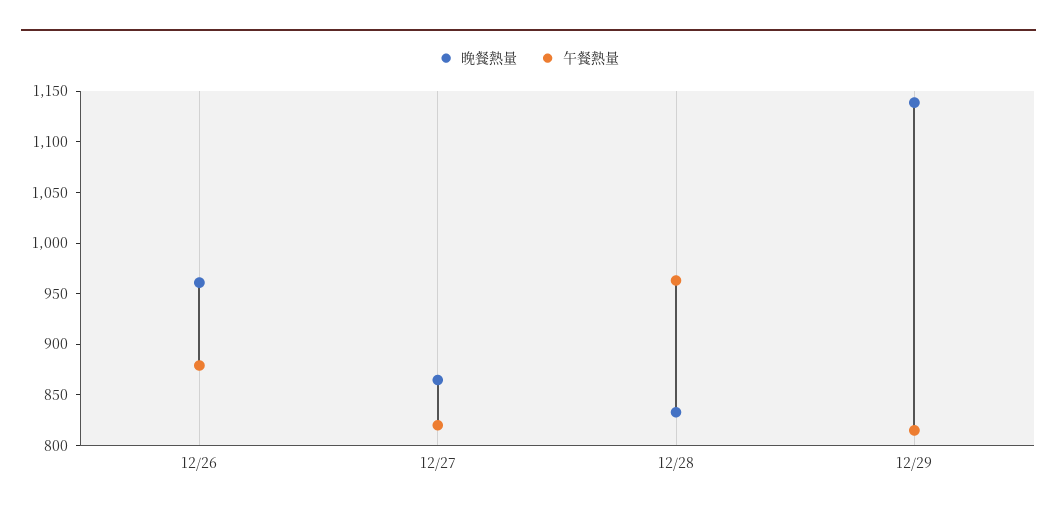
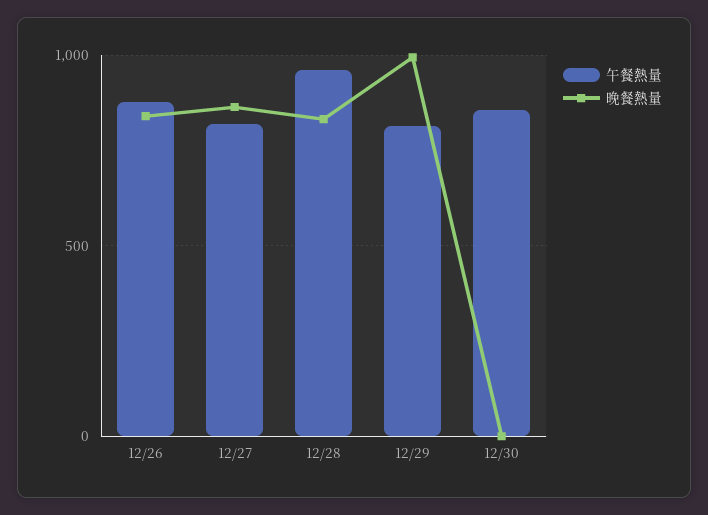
晚餐熱量, 12/26: 960 -> 850
晚餐熱量, 12/29: 1140 -> 1000
午餐熱量, 12/30: none -> 850
晚餐熱量, 12/30: none -> 0

